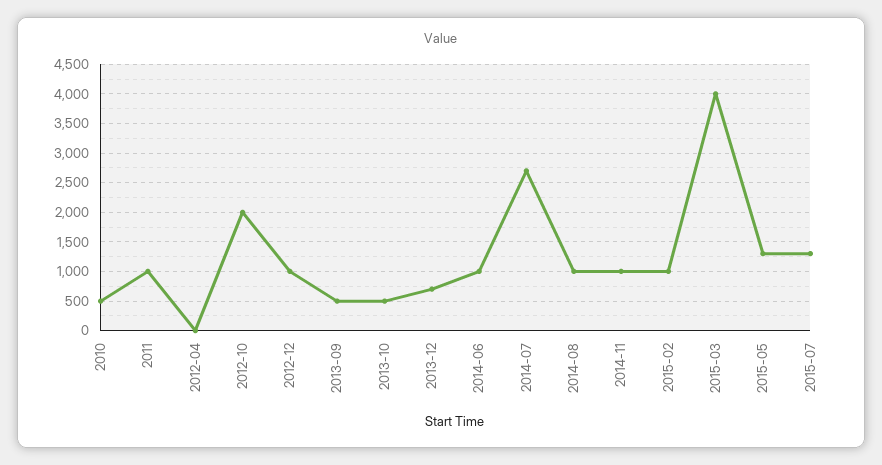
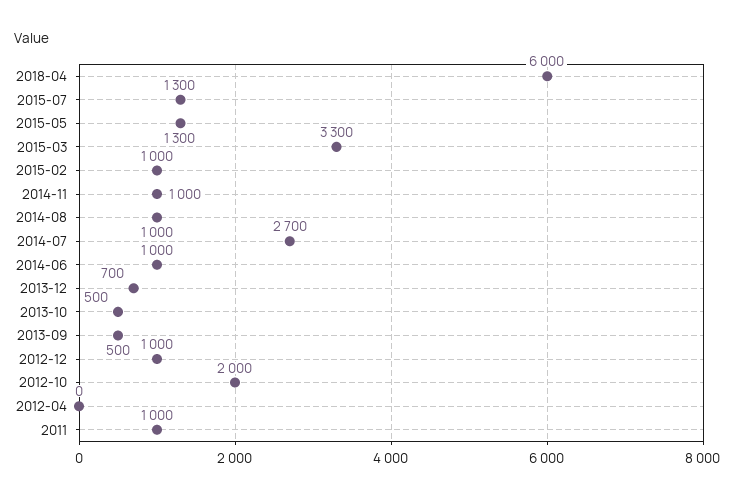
2010: 500 -> none
2015-03: 4000 -> 3300
2018-04: none -> 6000

